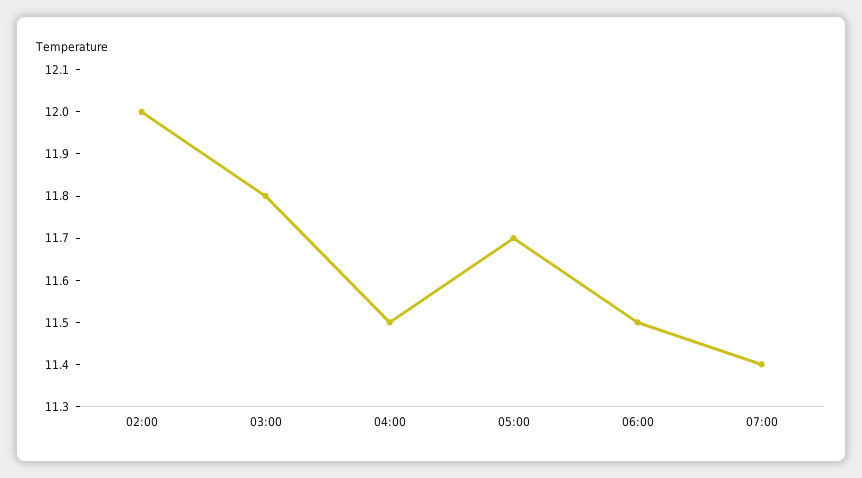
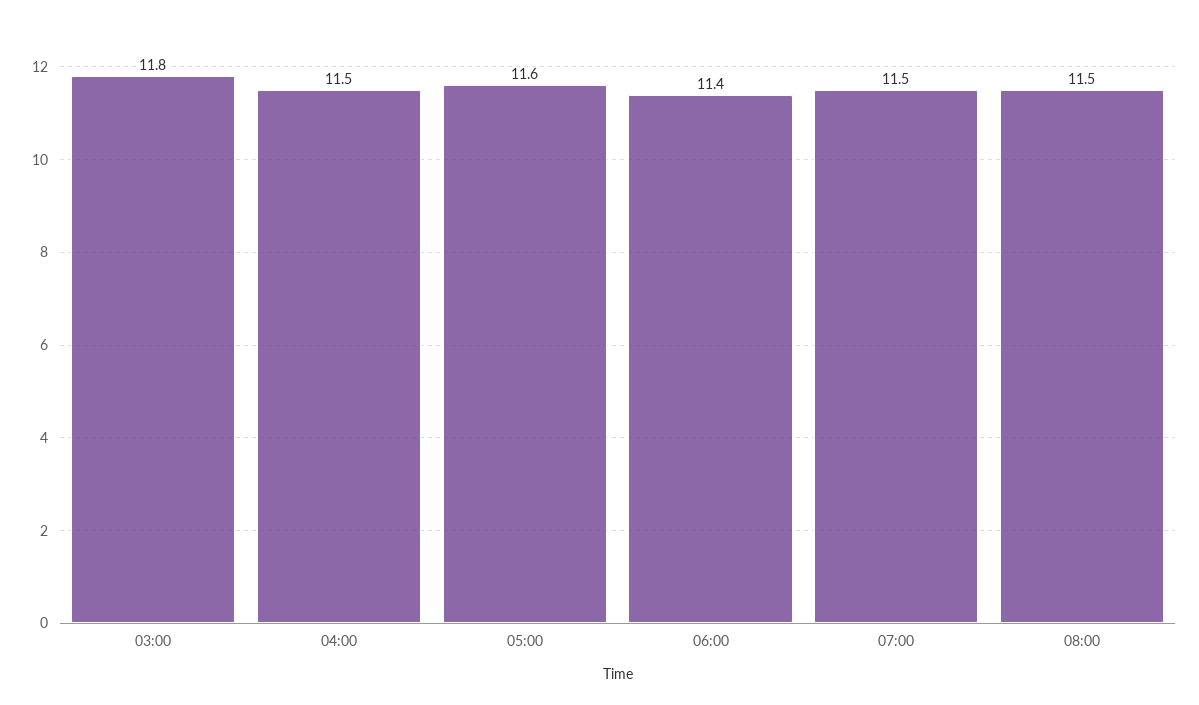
02:00: 12 -> none
05:00: 11.7 -> 11.6
06:00: 11.5 -> 11.4
07:00: 11.4 -> 11.5
08:00: none -> 11.5

